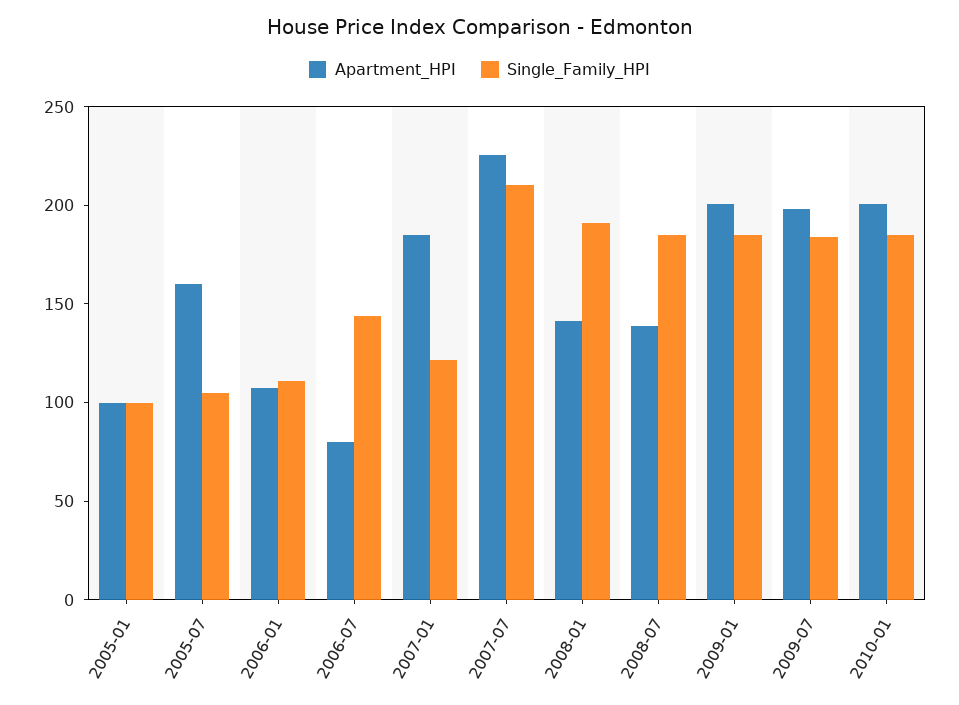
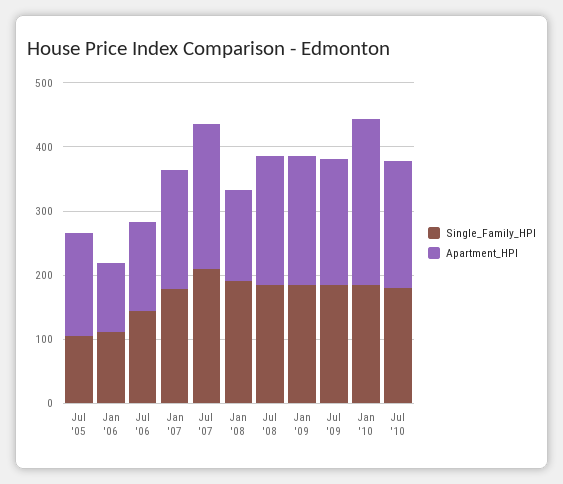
Apartment_HPI, 2005-01: 100 -> none
Single_Family_HPI, 2005-01: 100 -> none
Apartment_HPI, 2006-07: 80 -> 140
Single_Family_HPI, 2007-01: 120 -> 180
Apartment_HPI, 2008-07: 140 -> 200
Apartment_HPI, 2010-01: 200 -> 260
Single_Family_HPI, Jul '10: none -> 180
Apartment_HPI, Jul '10: none -> 200

